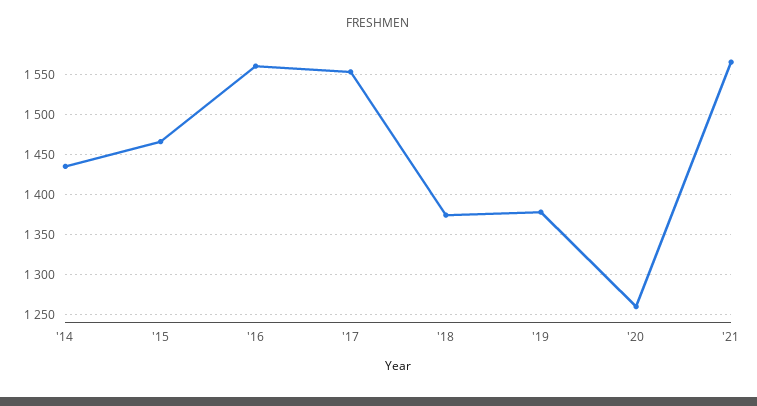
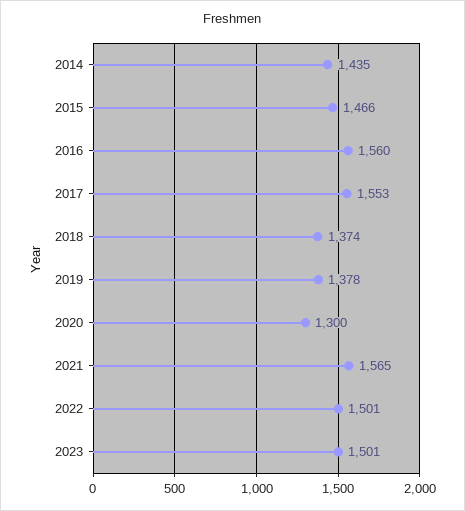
'20: 1260 -> 1300
2022: none -> 1501
2023: none -> 1501

